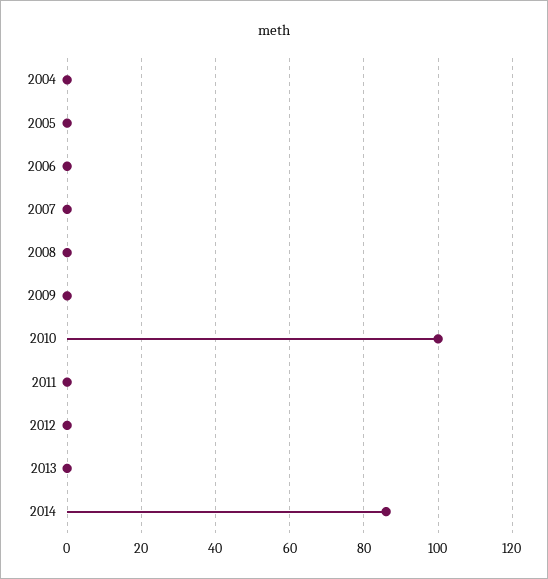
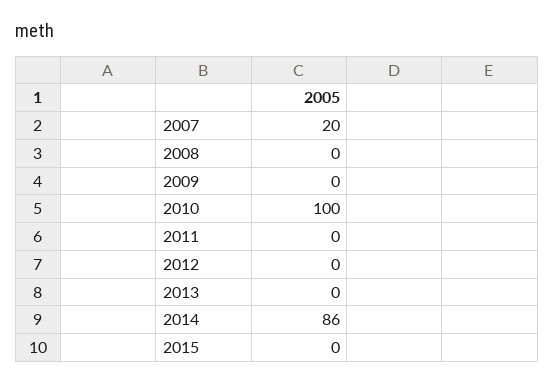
2004: 0 -> none
2005: 0 -> none
2006: 0 -> none
2007: 0 -> 20
2015: none -> 0

